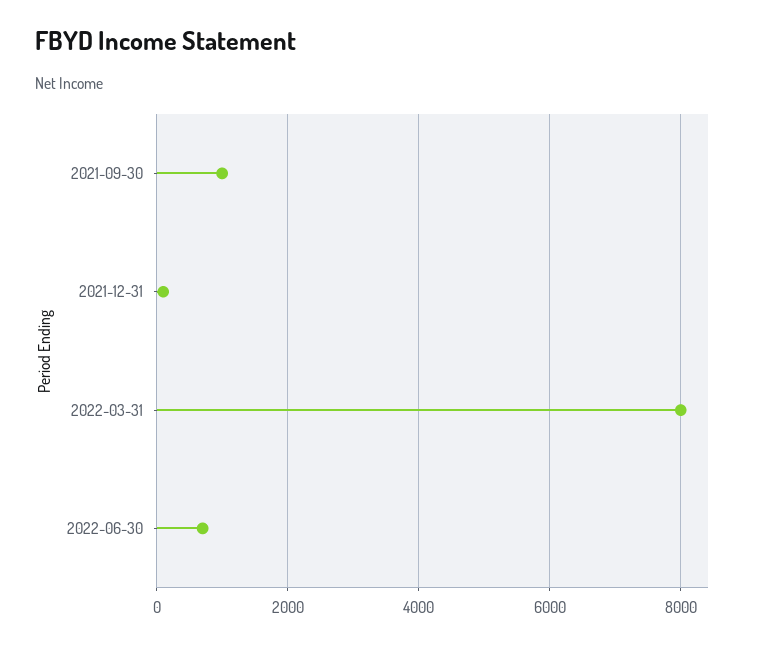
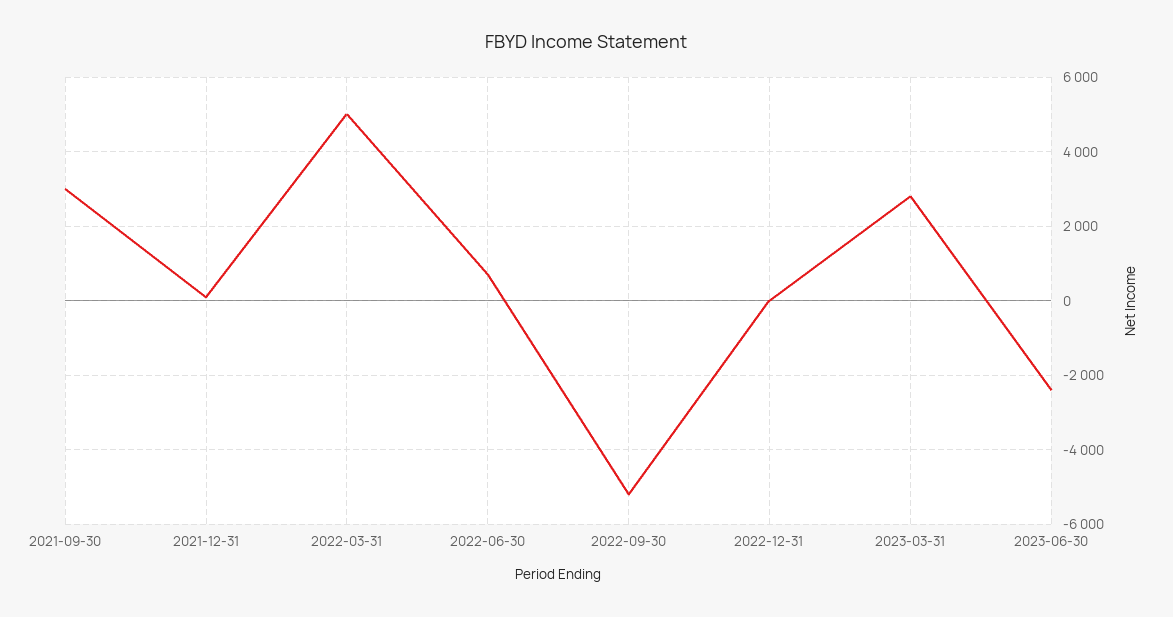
2021-09-30: 1000 -> 3000
2022-03-31: 8000 -> 5000
2022-09-30: none -> -5200
2022-12-31: none -> 0
2023-03-31: none -> 2800
2023-06-30: none -> -2400

